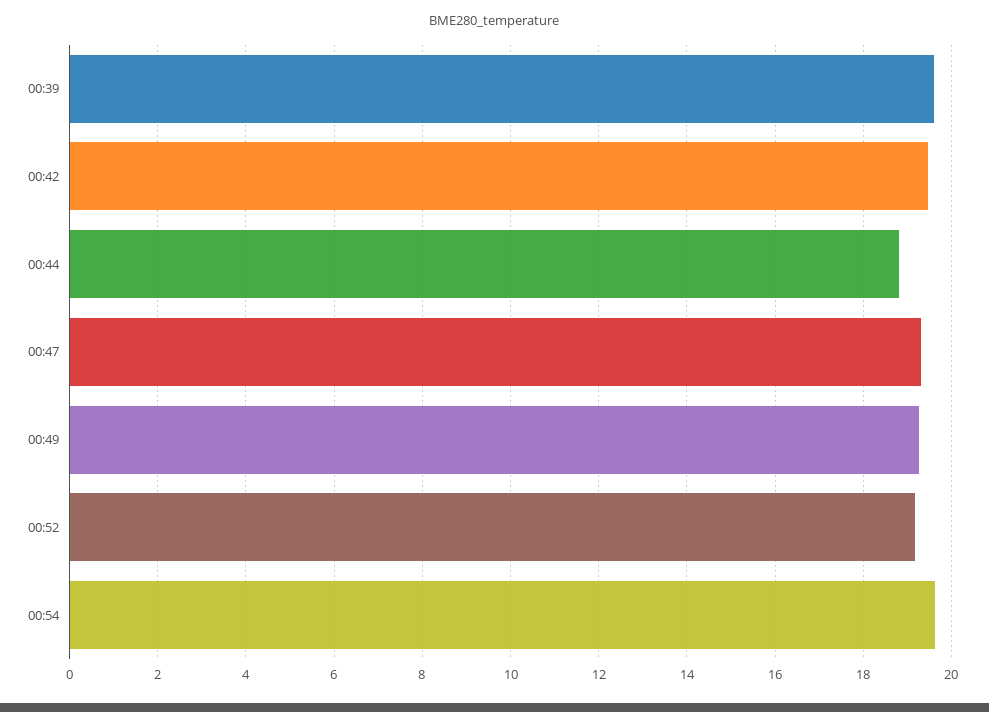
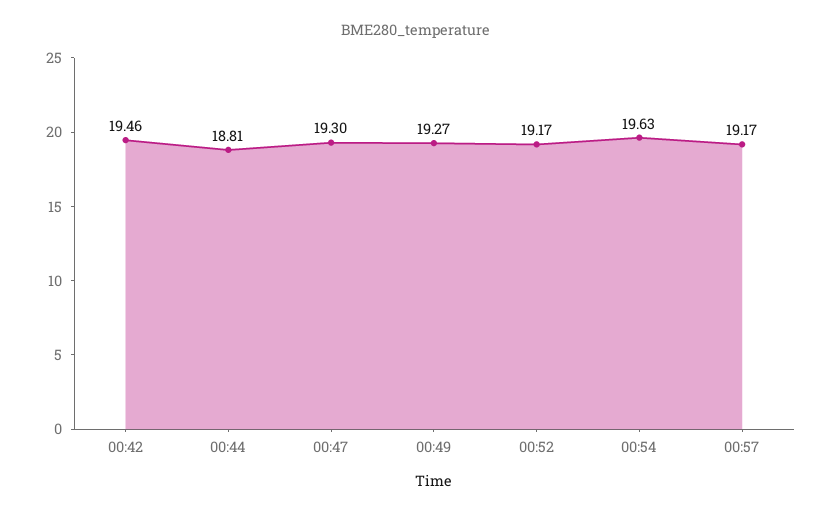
00:39: 19.6 -> none
00:57: none -> 19.17

